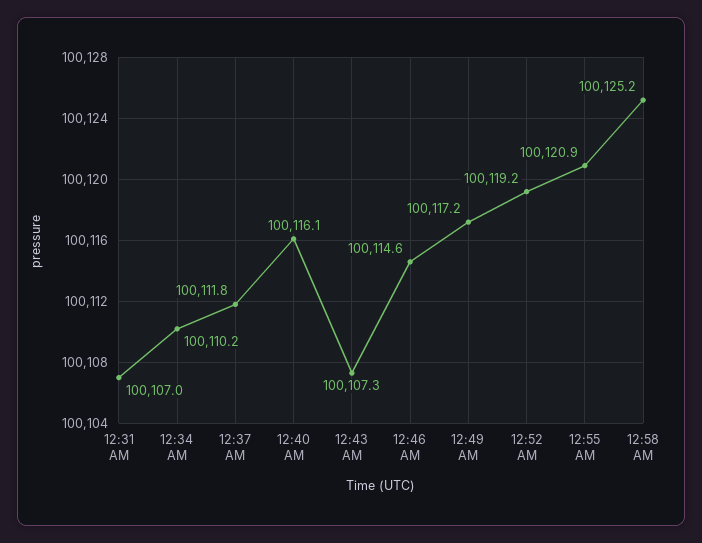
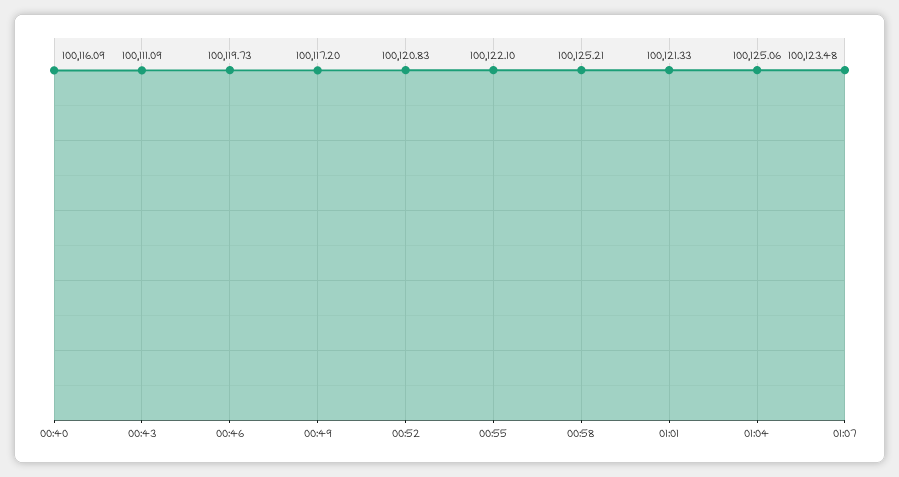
12:31 AM: 100107 -> none
12:34 AM: 100110.2 -> none
12:37 AM: 100111.8 -> none
12:43 AM: 100107.3 -> 100111.09
12:46 AM: 100114.6 -> 100119.73
12:52 AM: 100119.2 -> 100120.83
12:55 AM: 100120.9 -> 100122.1
01:01: none -> 100121.33
01:04: none -> 100125.06
01:07: none -> 100123.48

